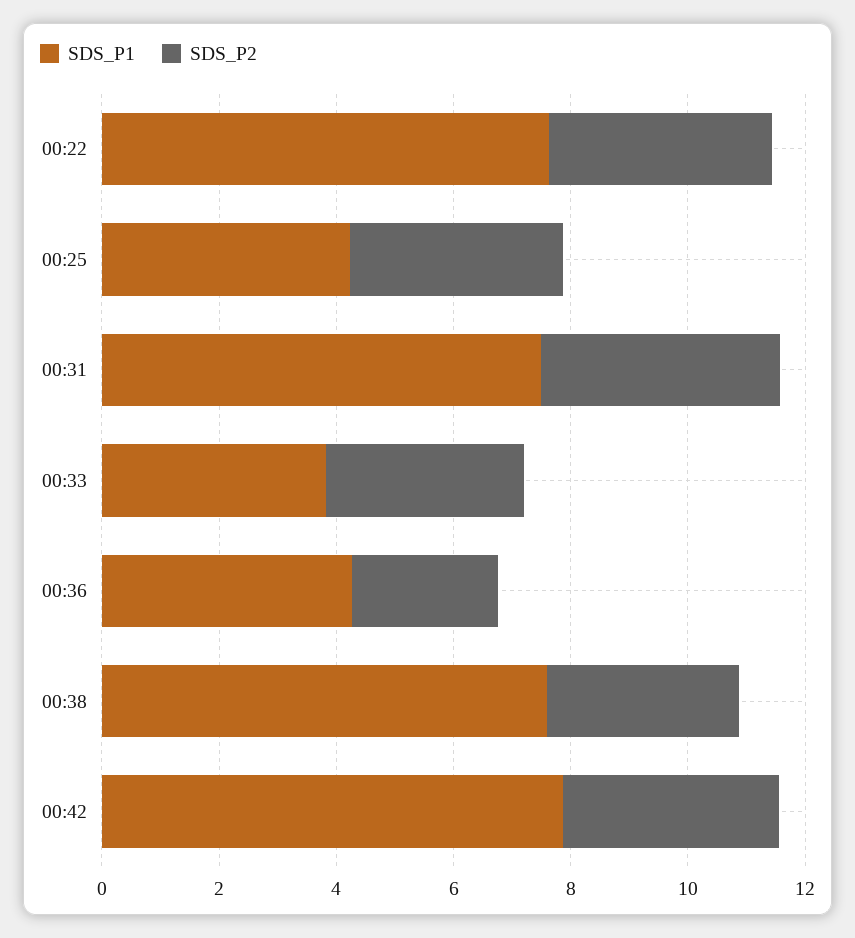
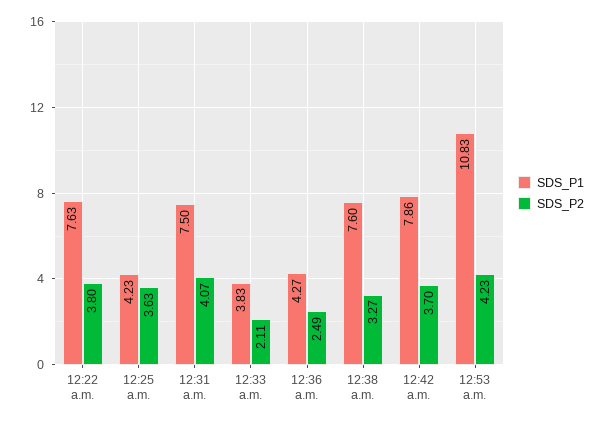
SDS_P2, 00:33: 3.5 -> 2.11
SDS_P1, 12:53 a.m.: none -> 10.83
SDS_P2, 12:53 a.m.: none -> 4.23

